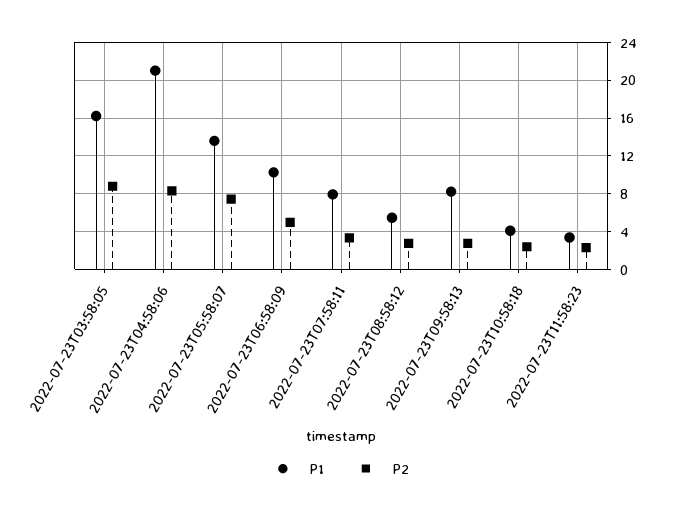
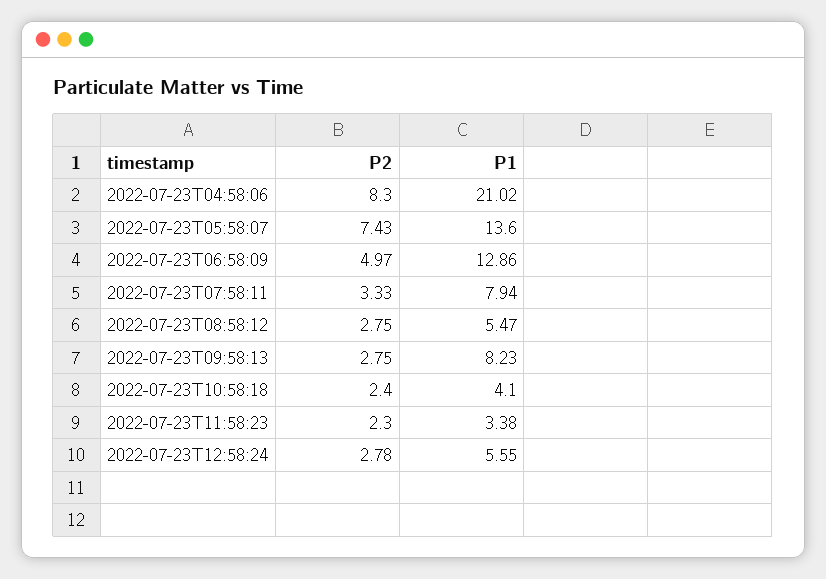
P1, 2022-07-23T03:58:05: 16 -> none
P2, 2022-07-23T03:58:05: 9 -> none
P1, 2022-07-23T06:58:09: 10 -> 12.86
P2, 2022-07-23T12:58:24: none -> 2.78
P1, 2022-07-23T12:58:24: none -> 5.55

